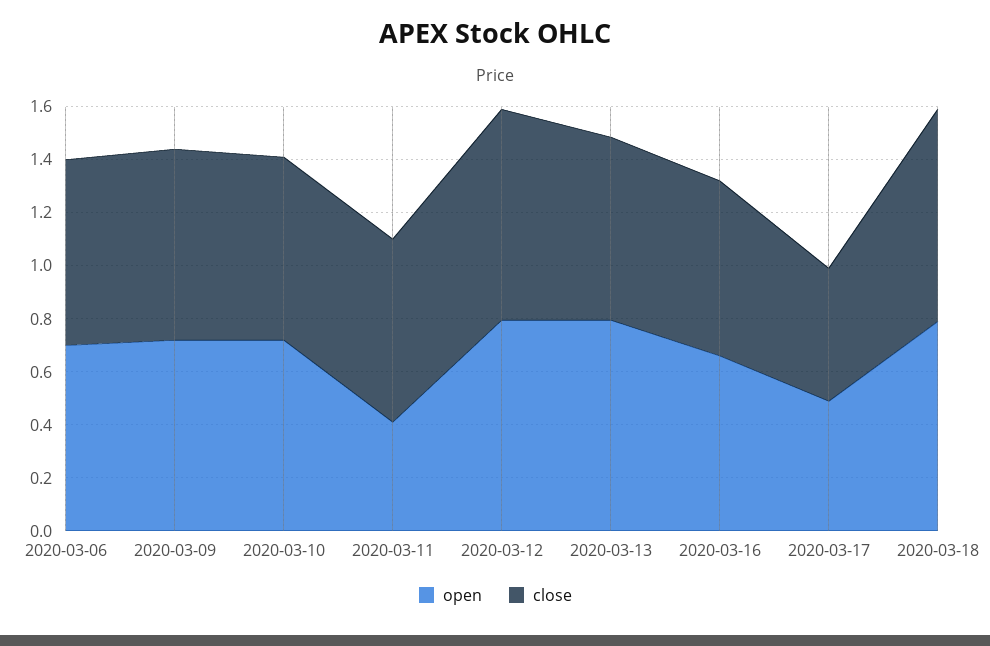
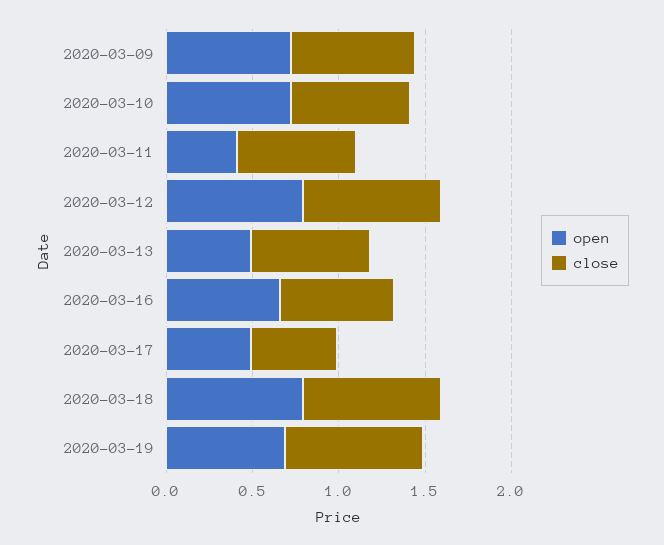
open, 2020-03-06: 0.7 -> none
close, 2020-03-06: 0.7 -> none
open, 2020-03-13: 0.8 -> 0.5
open, 2020-03-19: none -> 0.7
close, 2020-03-19: none -> 0.8

